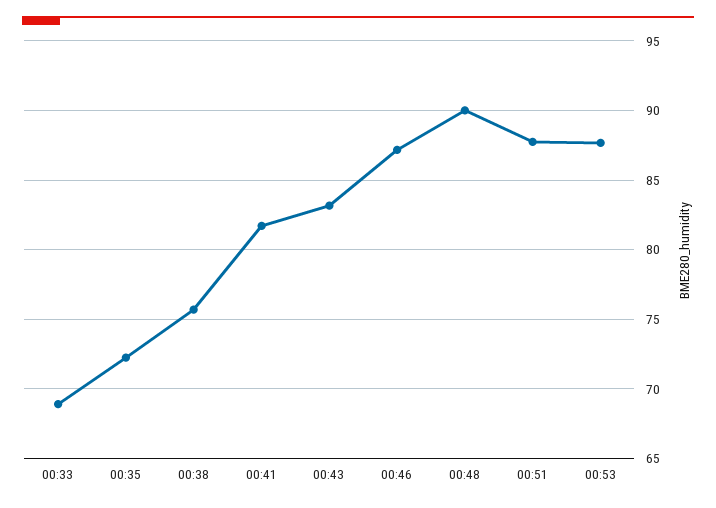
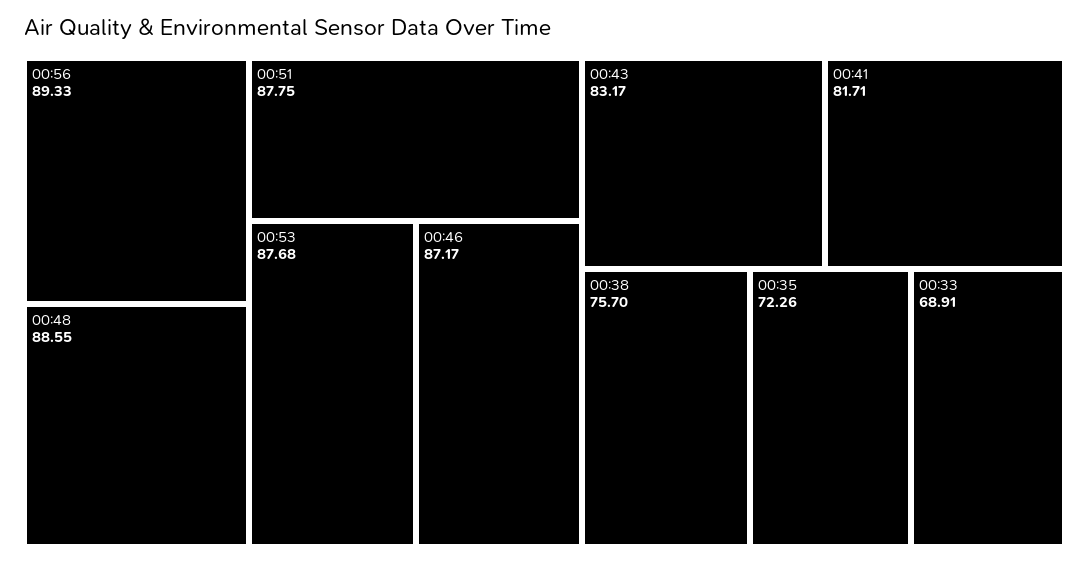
00:48: 90 -> 88.55
00:56: none -> 89.33

